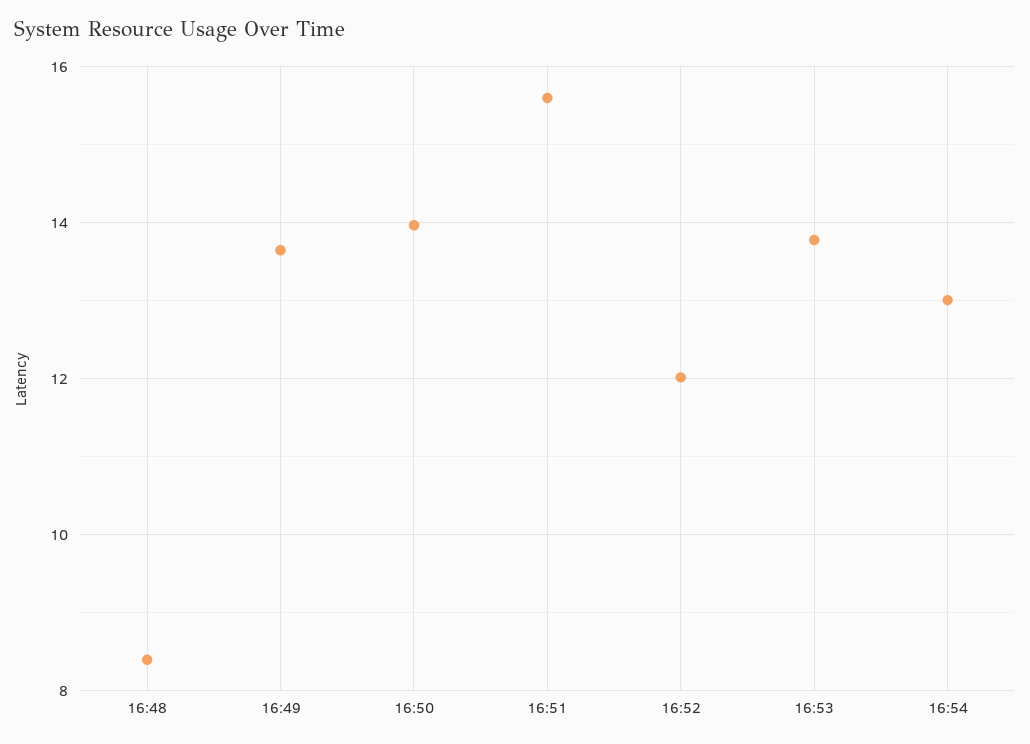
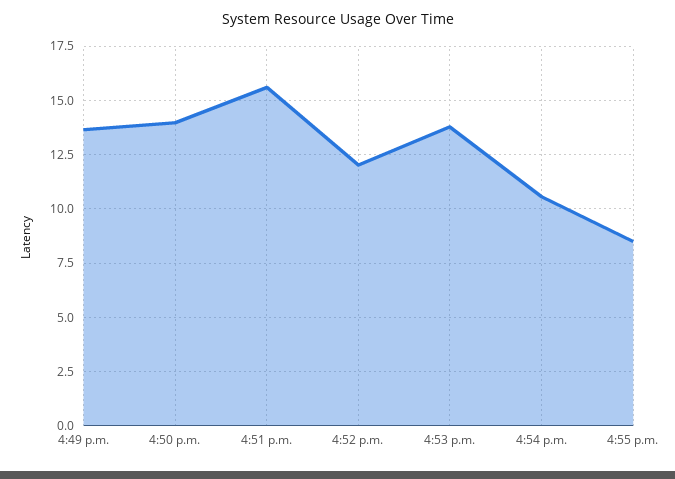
16:48: 8.4 -> none
16:54: 13 -> 10.5
4:55 p.m.: none -> 8.5

